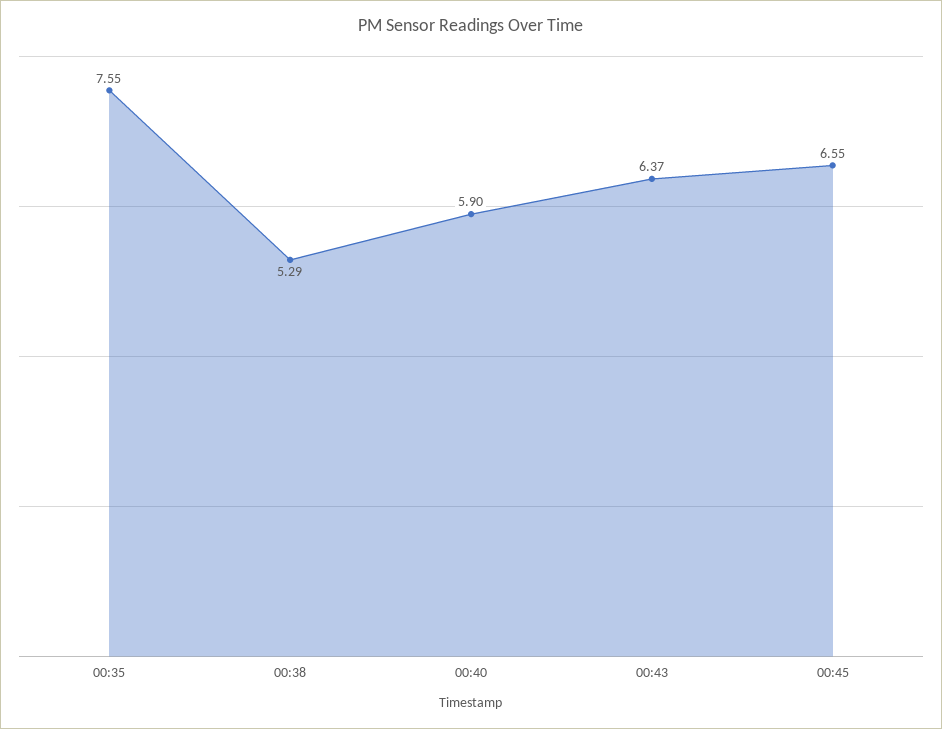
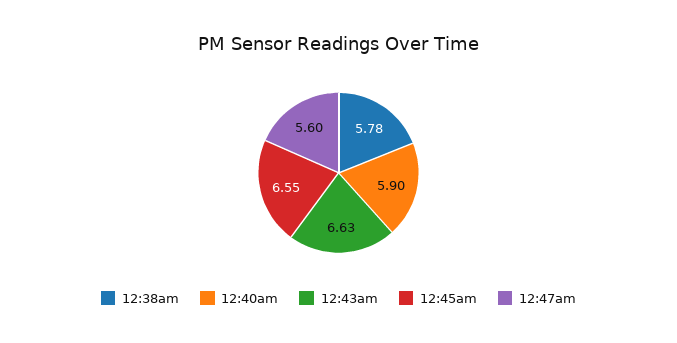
00:35: 7.55 -> none
00:38: 5.29 -> 5.78
00:43: 6.37 -> 6.63
12:47am: none -> 5.6

